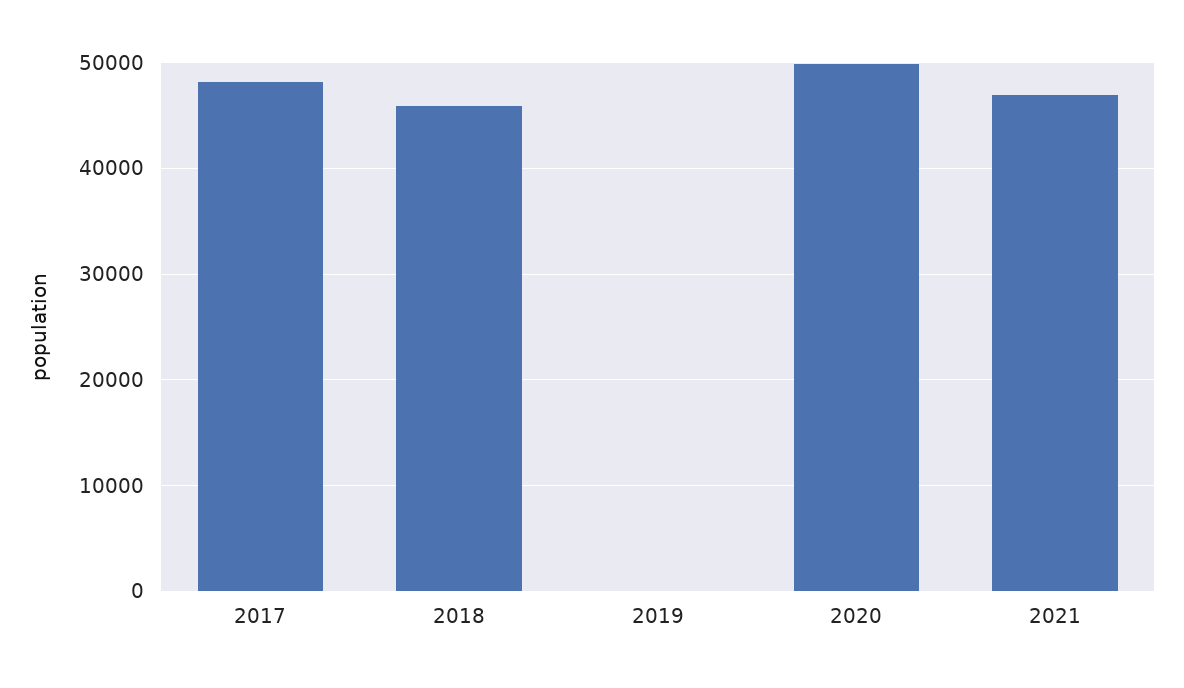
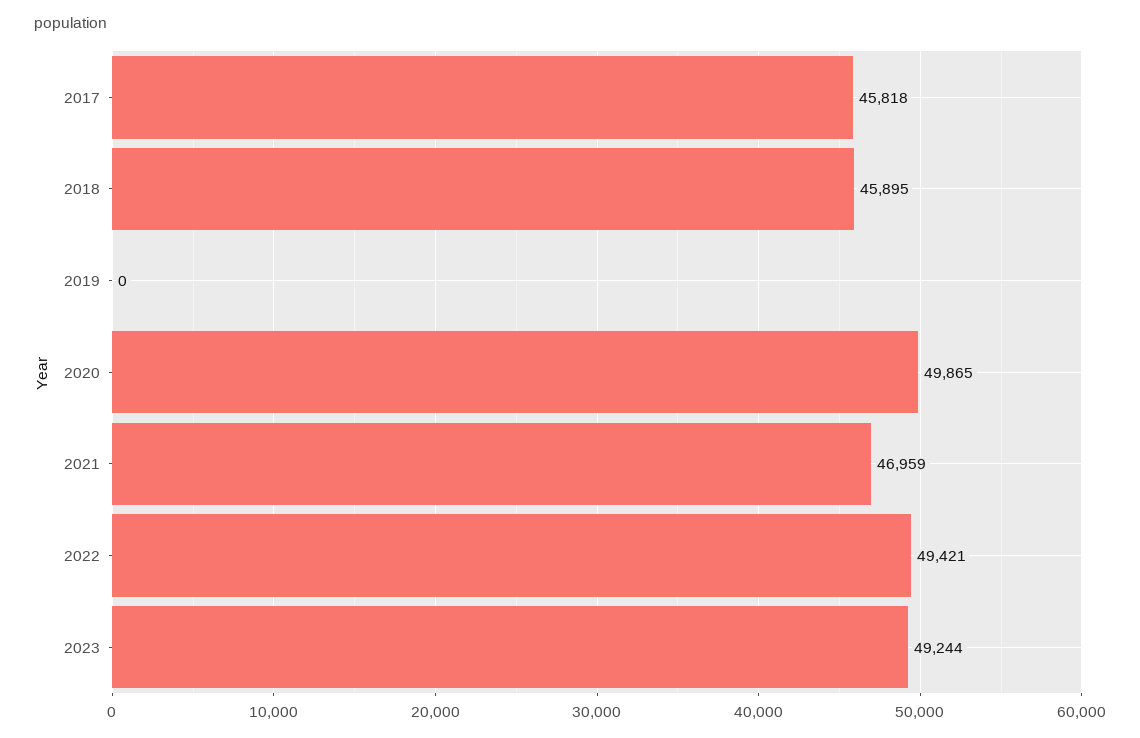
2017: 48000 -> 45818
2022: none -> 49421
2023: none -> 49244

